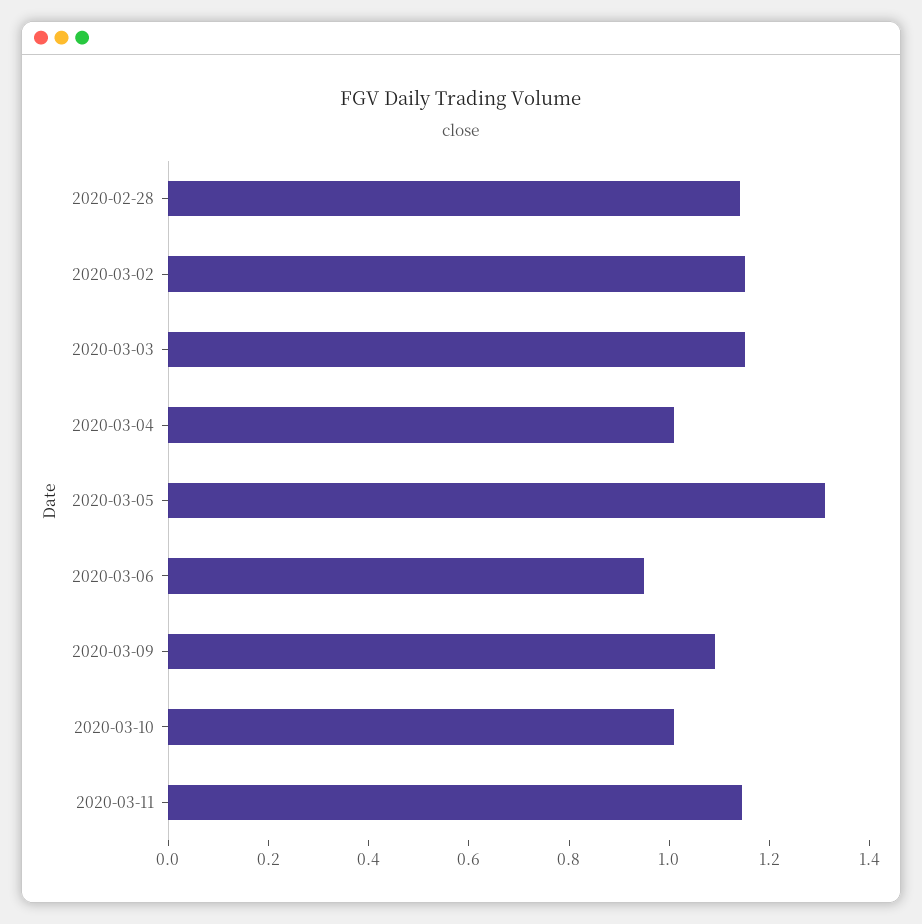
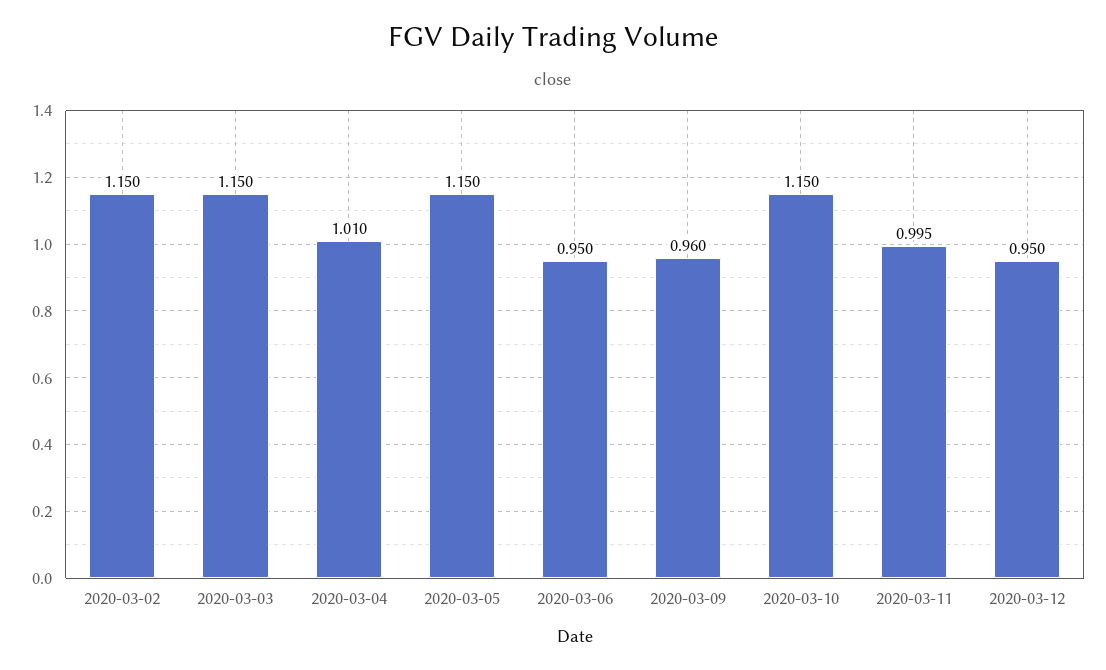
2020-02-28: 1.15 -> none
2020-03-05: 1.3 -> 1.15
2020-03-09: 1.1 -> 0.96
2020-03-10: 1 -> 1.15
2020-03-11: 1.15 -> 0.995
2020-03-12: none -> 0.95

